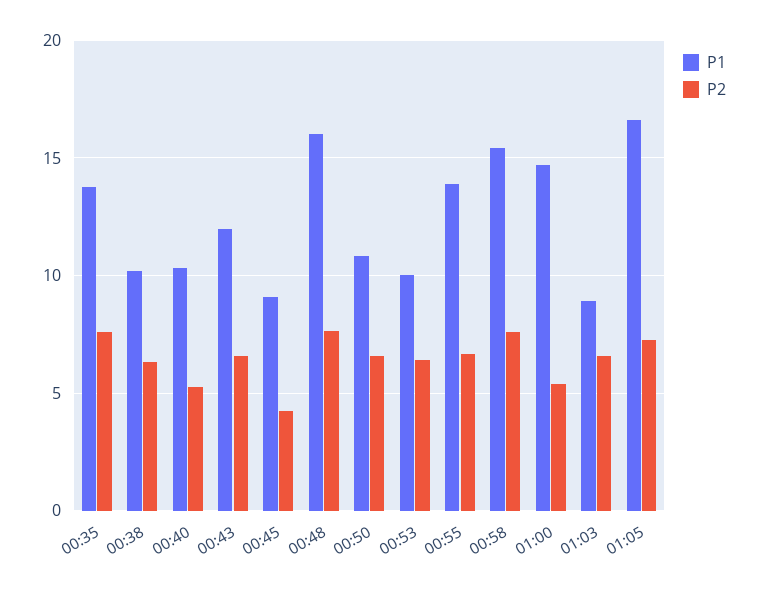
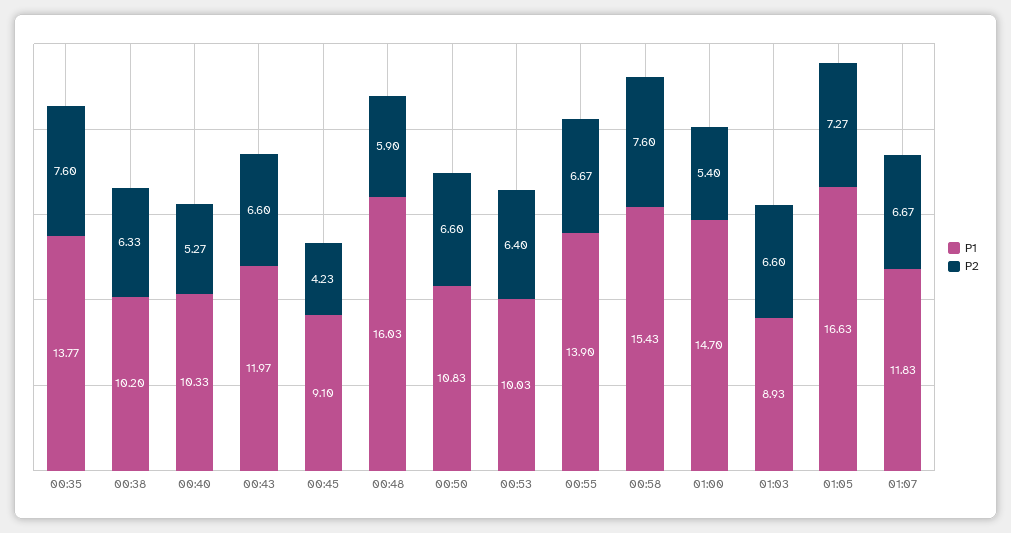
P2, 00:48: 7.5 -> 5.9
P1, 01:07: none -> 11.83
P2, 01:07: none -> 6.67

